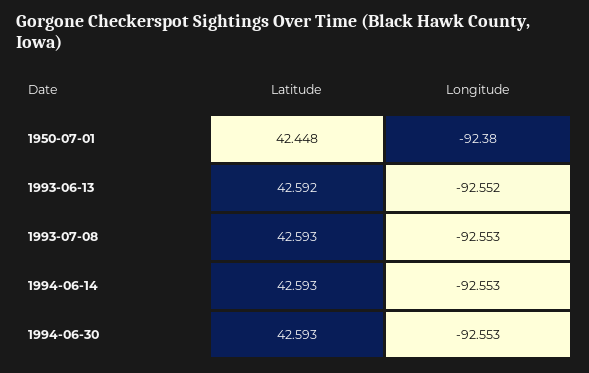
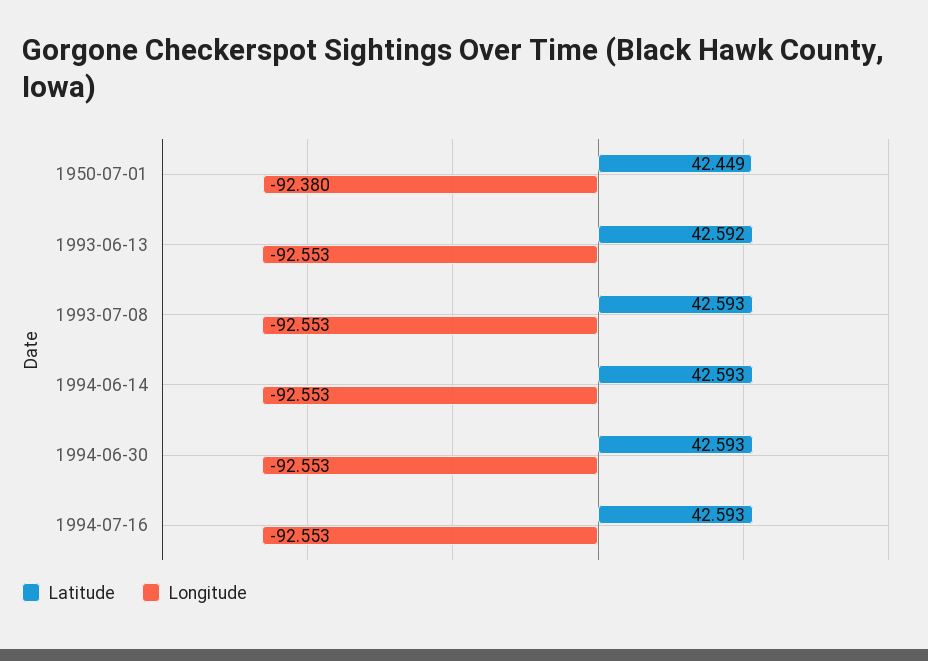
Latitude, 1950-07-01: 42.448 -> 42.449
Longitude, 1993-06-13: -92.552 -> -92.553
Latitude, 1994-07-16: none -> 42.593
Longitude, 1994-07-16: none -> -92.553

